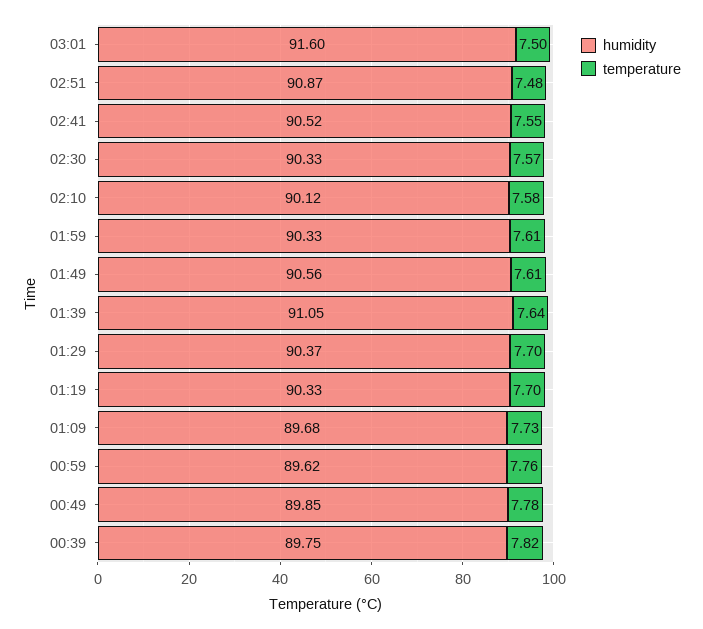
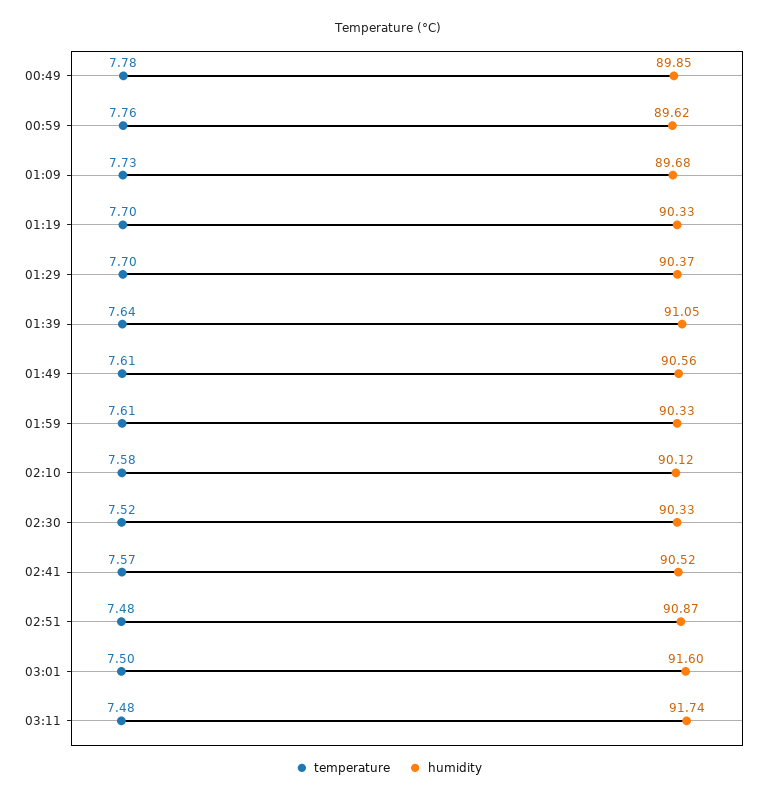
temperature, 02:41: 7.55 -> 7.57
temperature, 02:30: 7.57 -> 7.52
humidity, 00:39: 89.75 -> none
temperature, 00:39: 7.82 -> none
temperature, 03:11: none -> 7.48
humidity, 03:11: none -> 91.74

